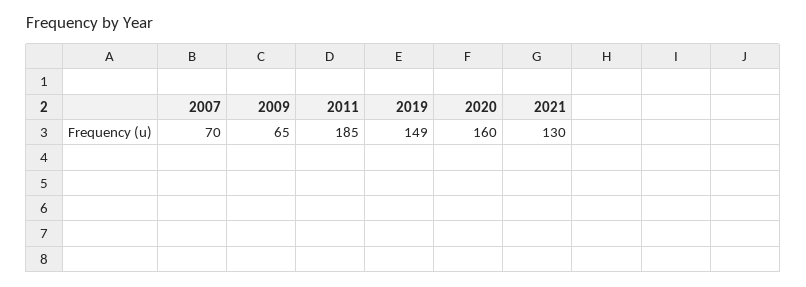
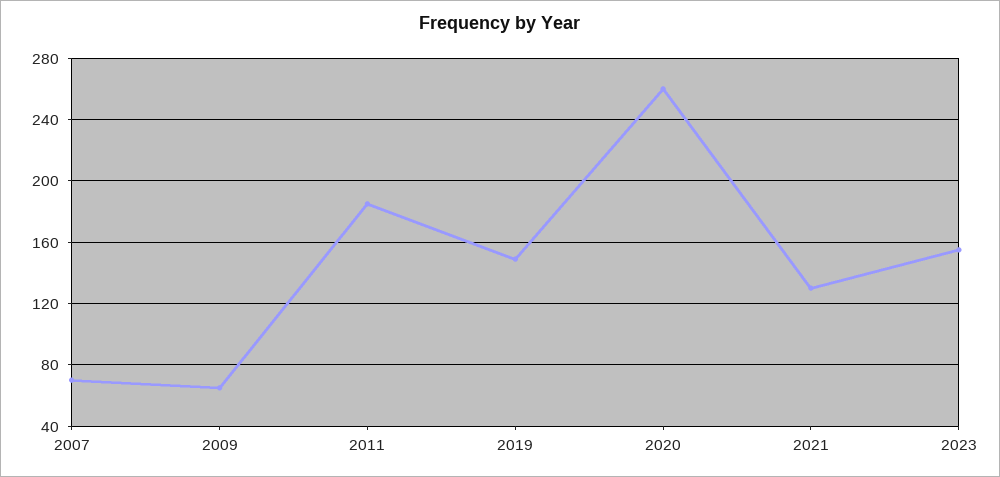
2020: 160 -> 260
2023: none -> 155

